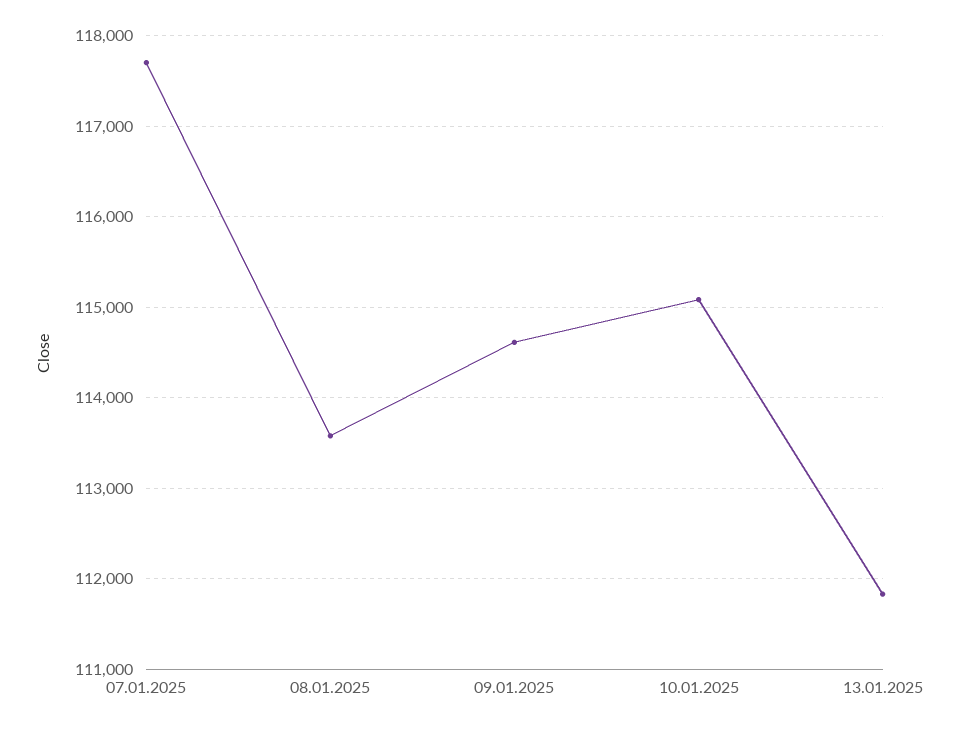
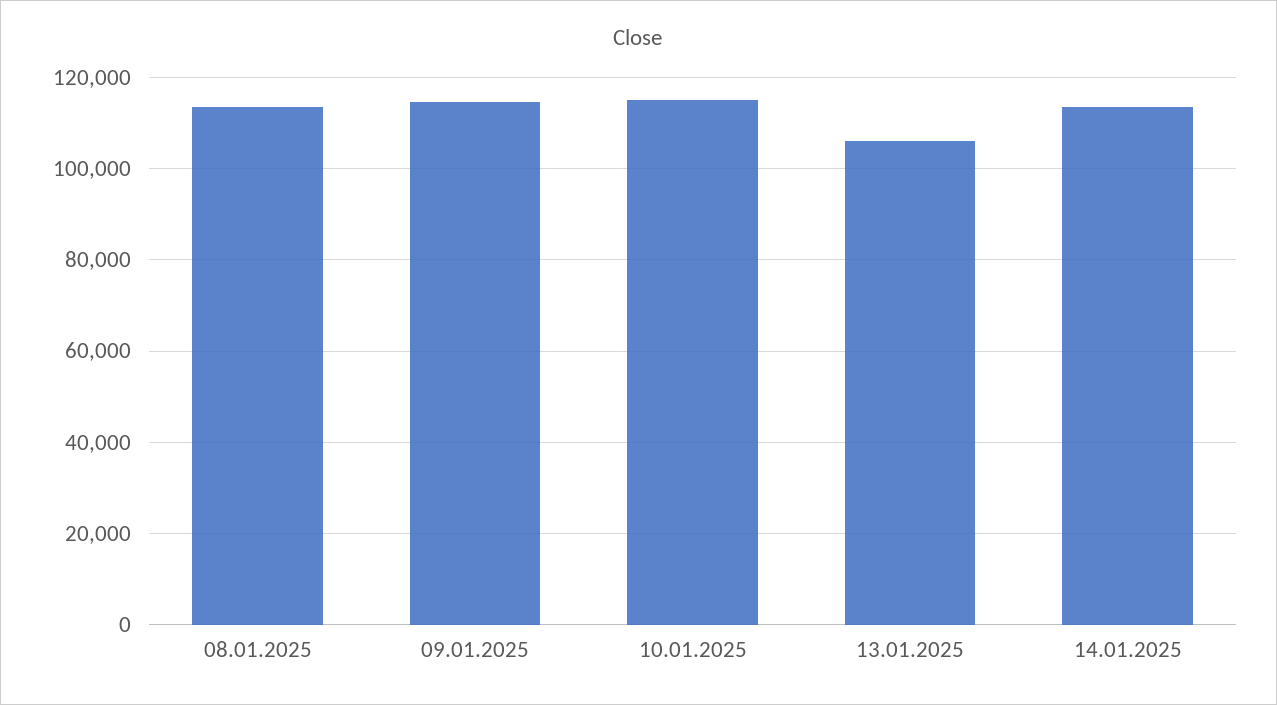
07.01.2025: 117700 -> none
13.01.2025: 111800 -> 106000
14.01.2025: none -> 114000

